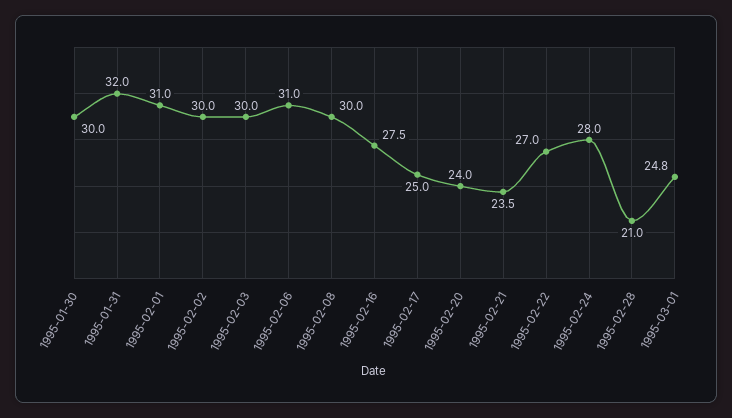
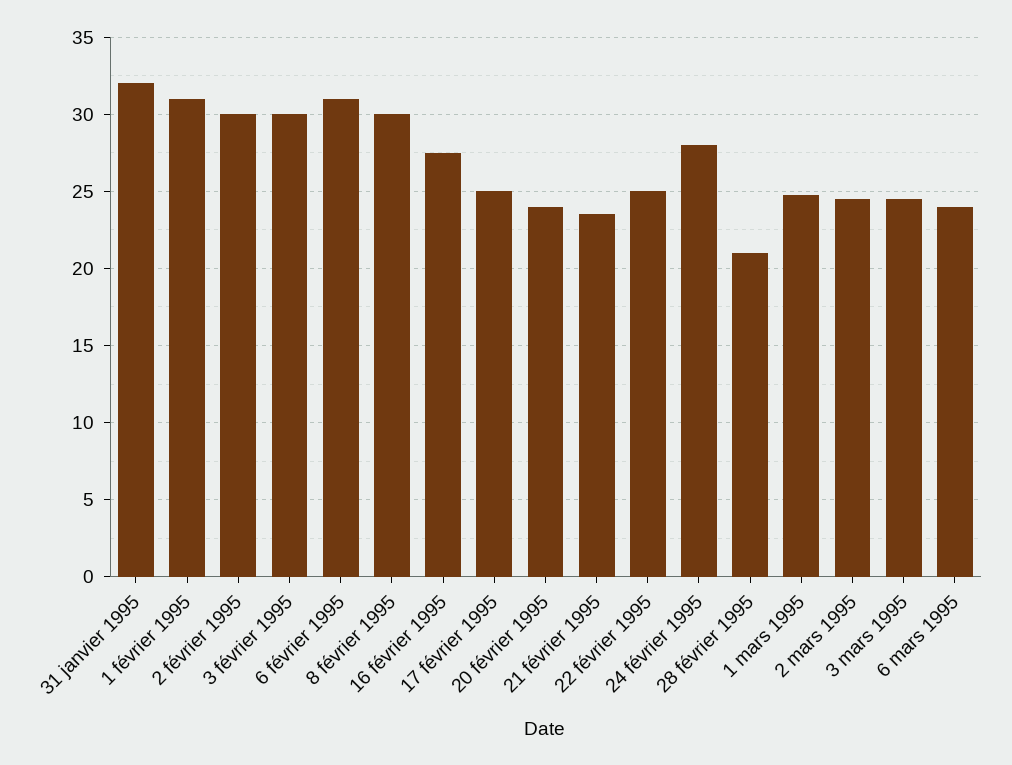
1995-01-30: 30 -> none
1995-02-22: 27 -> 25
2 mars 1995: none -> 24.5
3 mars 1995: none -> 24.5
6 mars 1995: none -> 24

